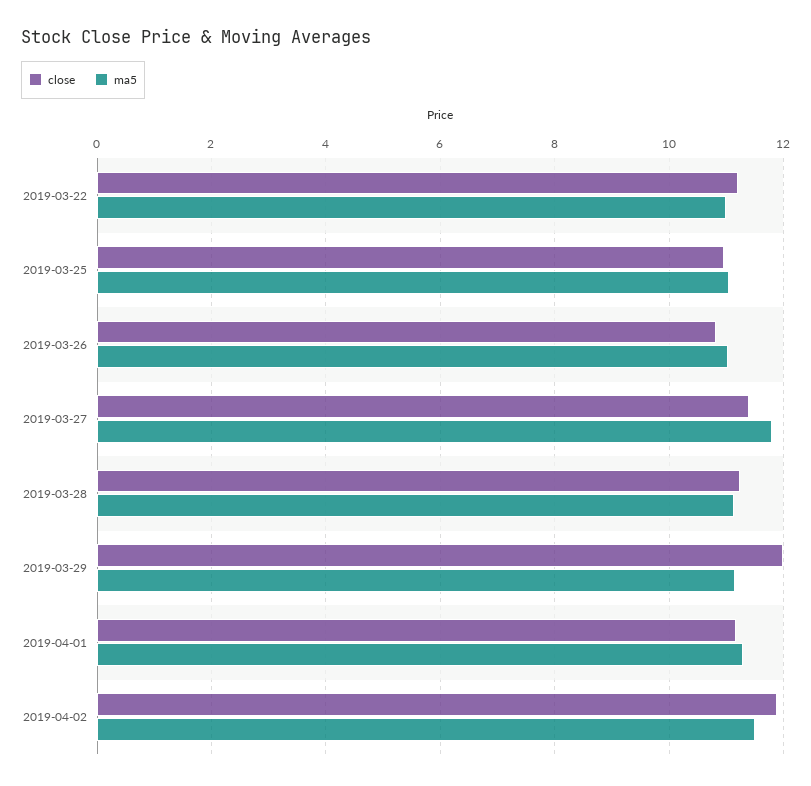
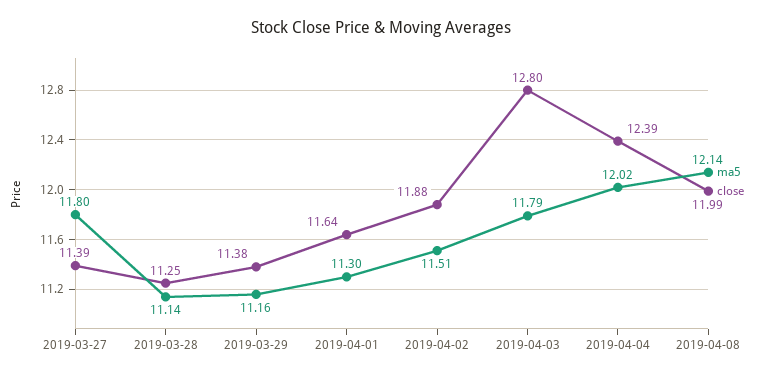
close, 2019-03-22: 11.2 -> none
ma5, 2019-03-22: 11 -> none
close, 2019-03-25: 11 -> none
ma5, 2019-03-25: 11 -> none
close, 2019-03-26: 10.8 -> none
ma5, 2019-03-26: 11 -> none
close, 2019-03-29: 12 -> 11.38
close, 2019-04-01: 11.2 -> 11.64
ma5, 2019-04-03: none -> 11.79
close, 2019-04-03: none -> 12.8
ma5, 2019-04-04: none -> 12.02
close, 2019-04-04: none -> 12.39
ma5, 2019-04-08: none -> 12.14
close, 2019-04-08: none -> 11.99

